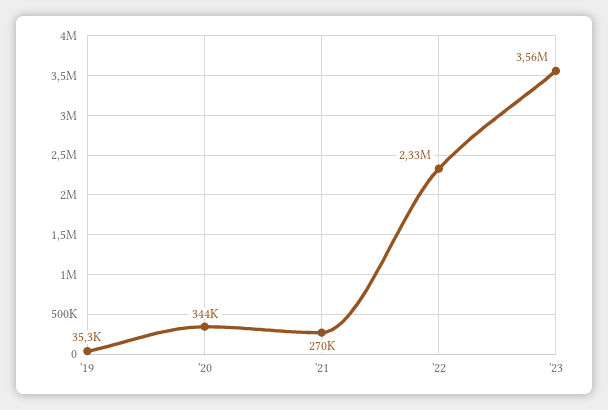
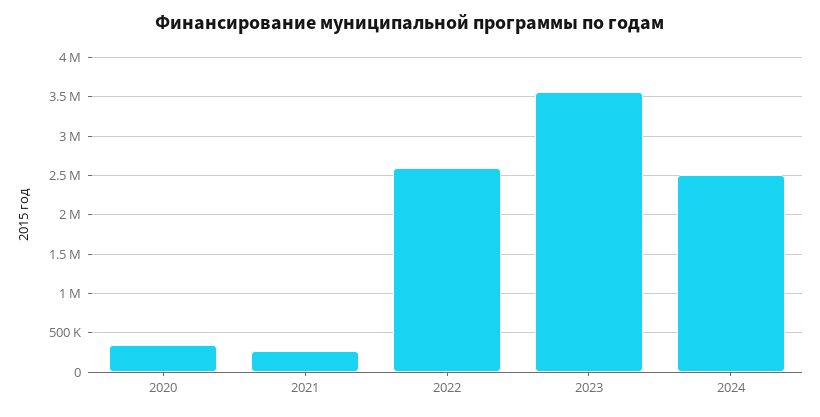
'19: 35300 -> none
'22: 2330000 -> 2600000
2024: none -> 2500000

